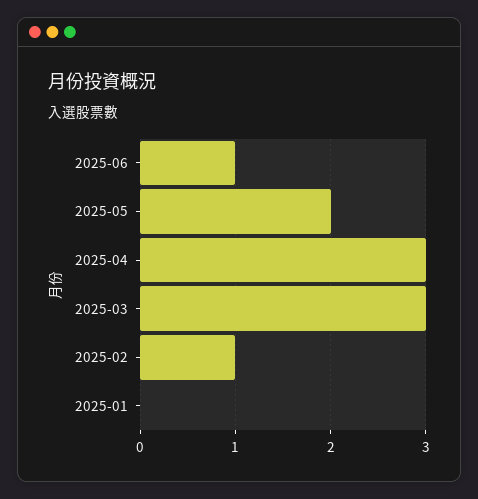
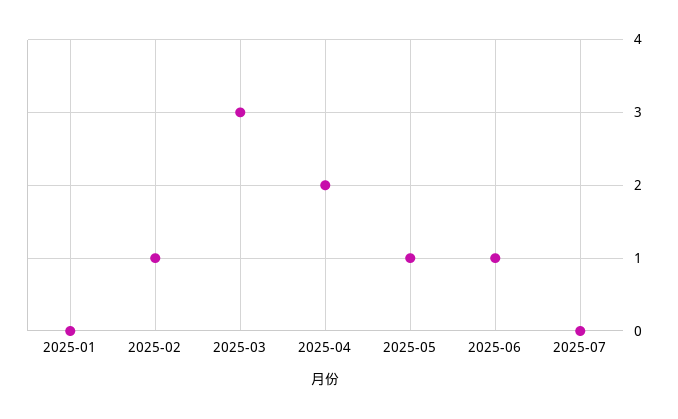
2025-05: 2 -> 1
2025-04: 3 -> 2
2025-07: none -> 0

